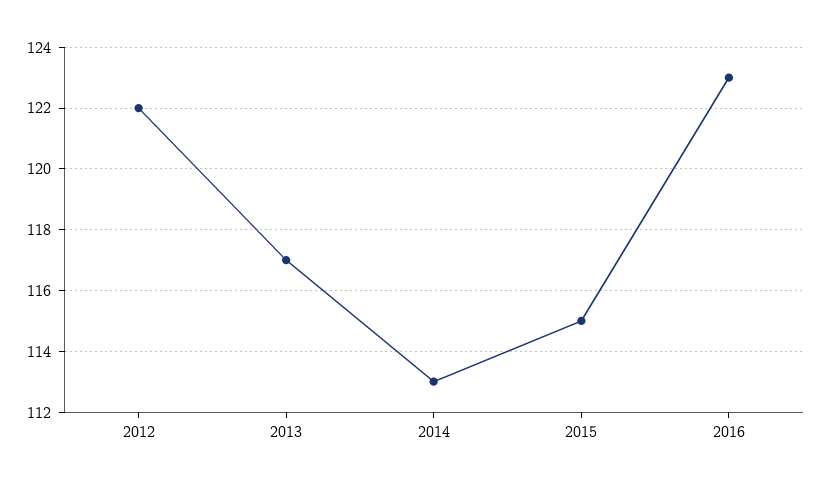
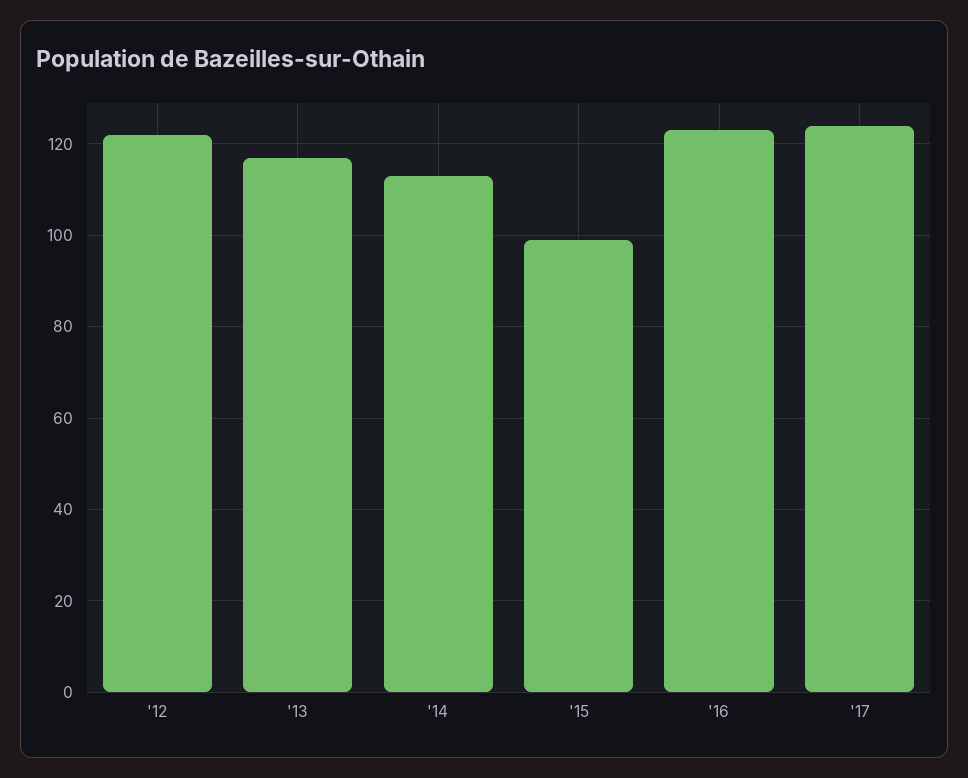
2015: 115 -> 100
'17: none -> 125

